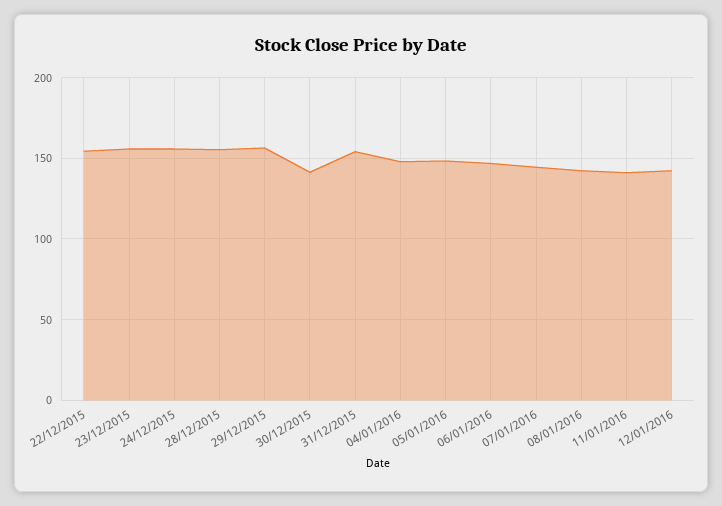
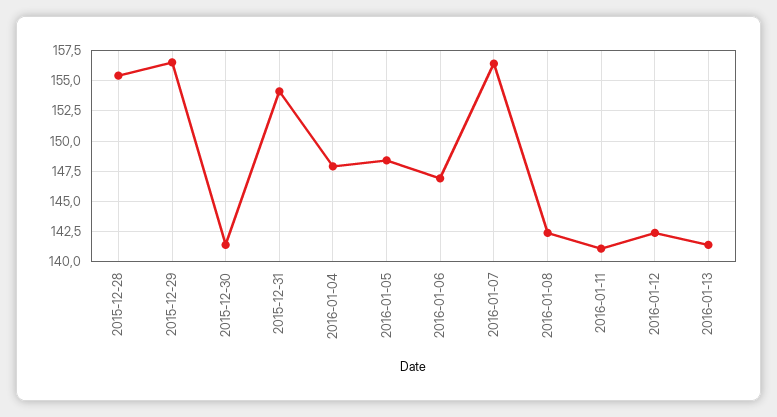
22/12/2015: 155 -> none
23/12/2015: 155 -> none
24/12/2015: 155 -> none
07/01/2016: 145 -> 156.5
2016-01-13: none -> 141.5

